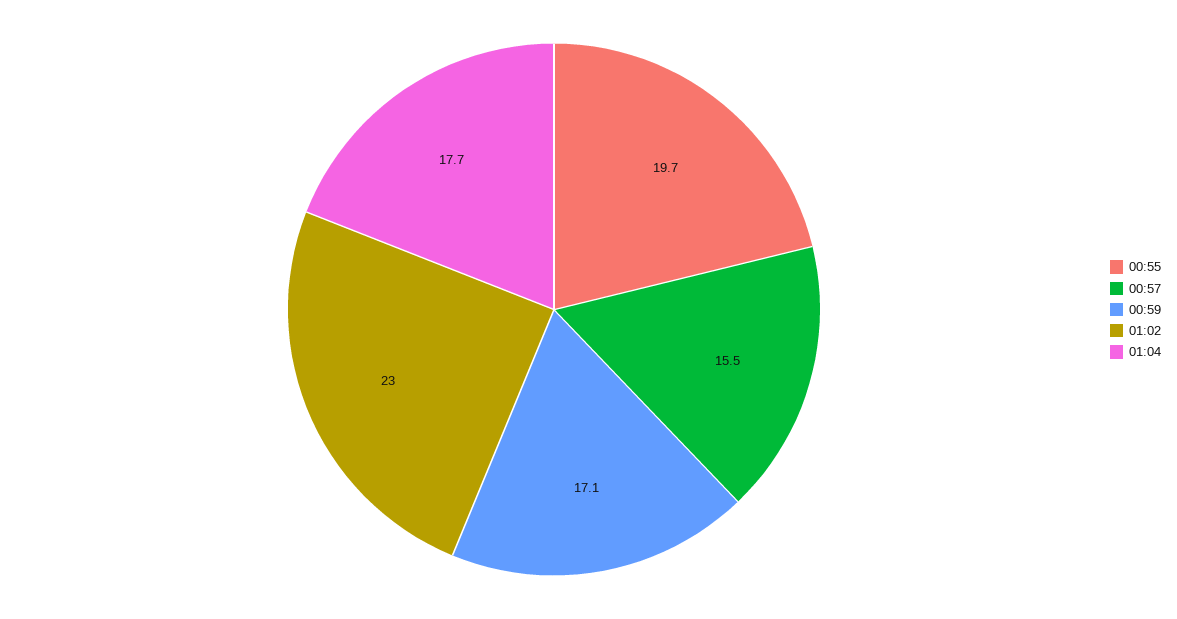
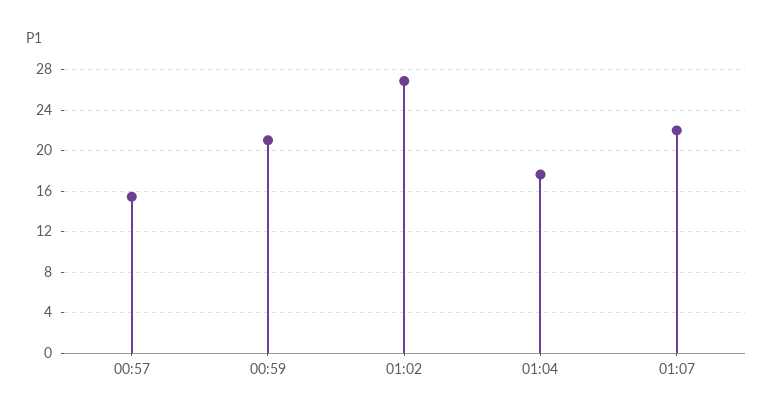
00:55: 19.7 -> none
00:59: 17.1 -> 21
01:02: 23 -> 27
01:07: none -> 22

